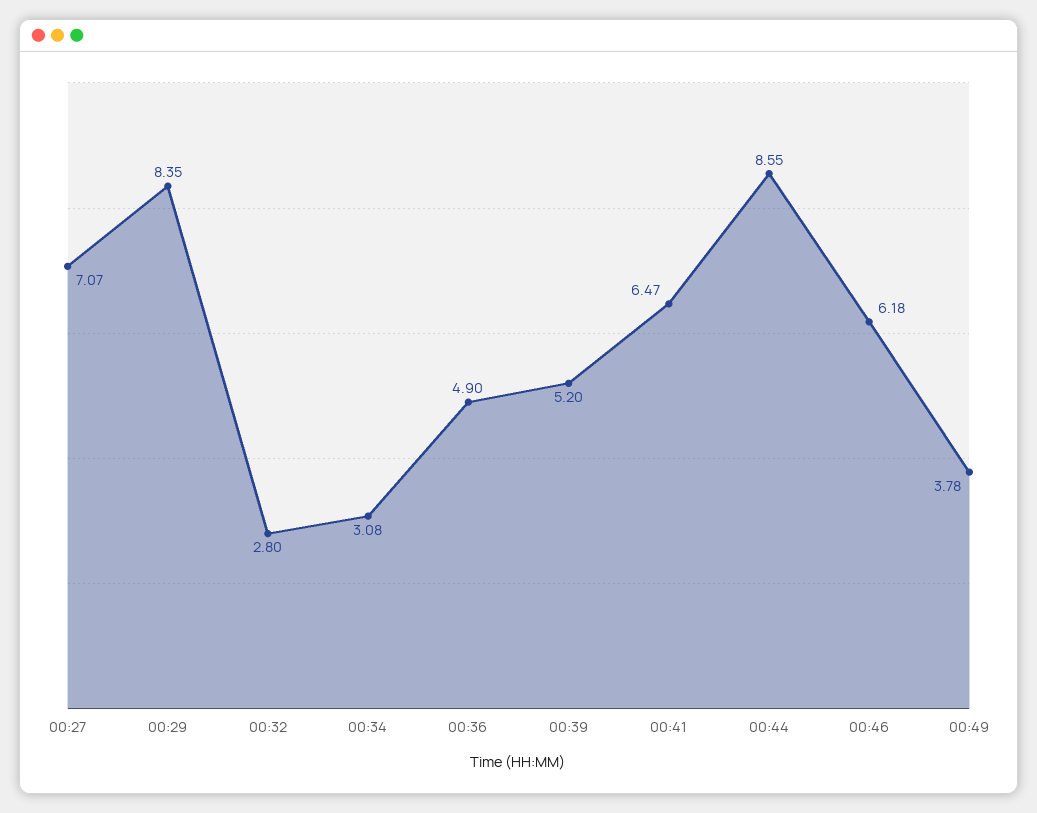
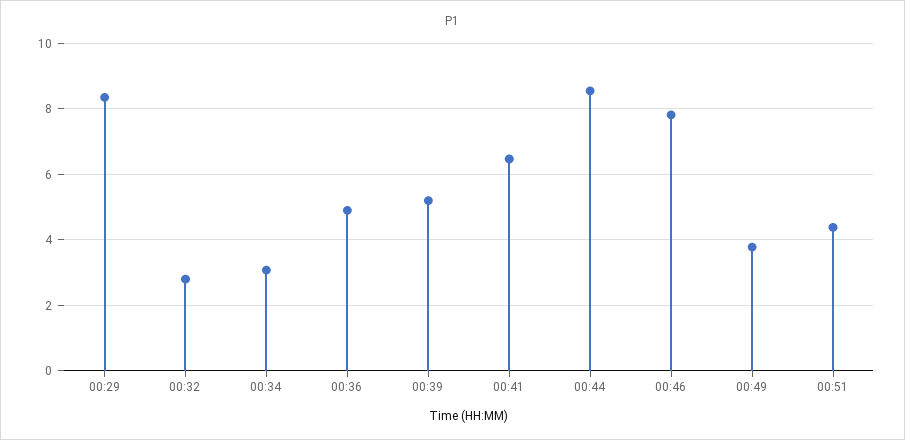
00:27: 7.07 -> none
00:46: 6.18 -> 7.8
00:51: none -> 4.4

